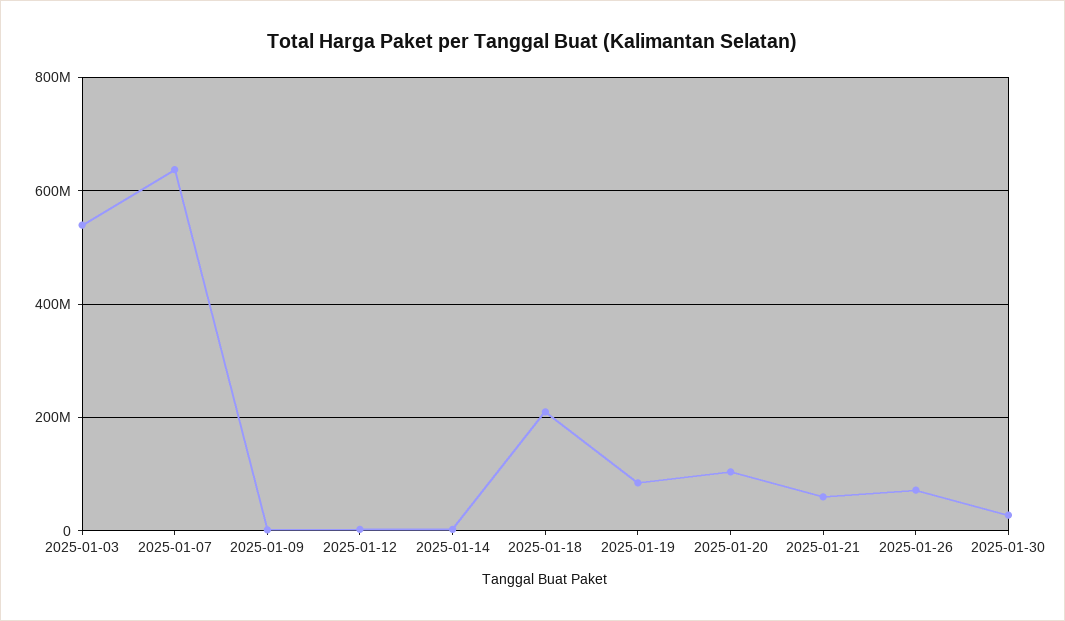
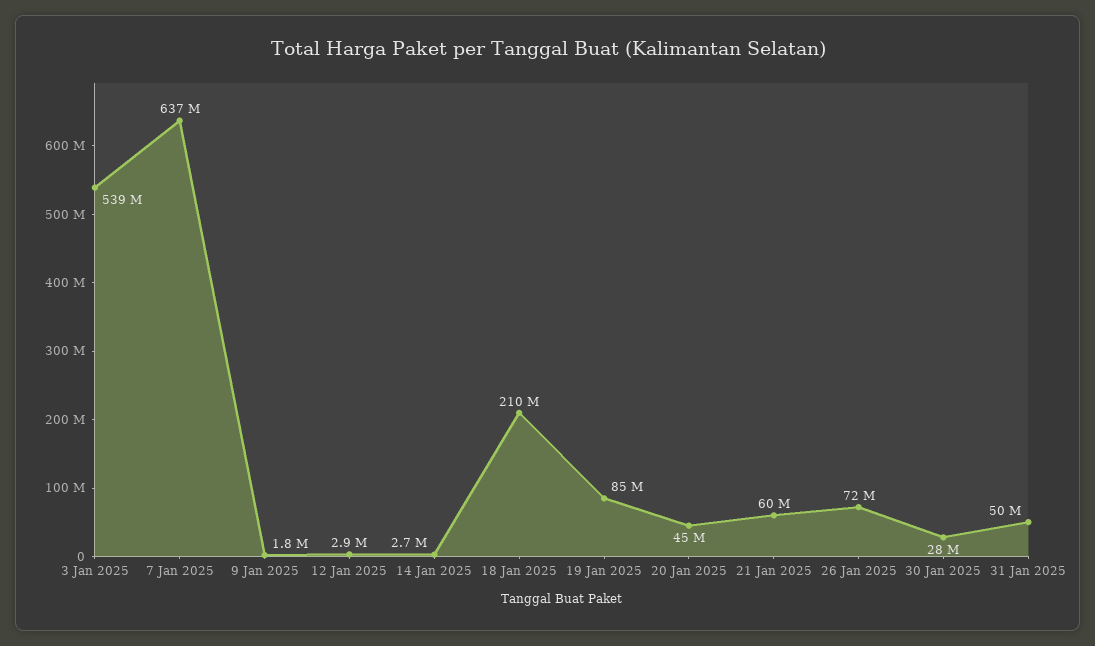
2025-01-20: 100000000 -> 45000000
31 Jan 2025: none -> 50000000

